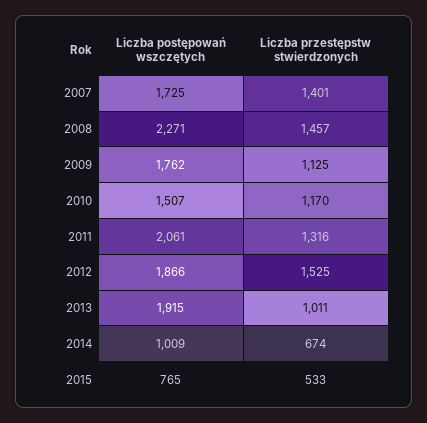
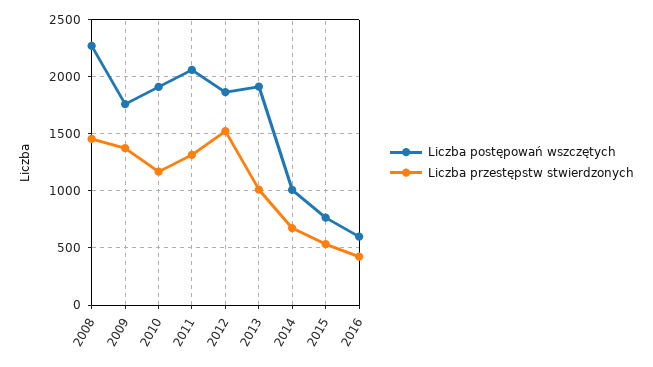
Liczba postępowań wszczętych, 2007: 1725 -> none
Liczba przestępstw stwierdzonych, 2007: 1401 -> none
Liczba przestępstw stwierdzonych, 2009: 1125 -> 1400
Liczba postępowań wszczętych, 2010: 1507 -> 1900
Liczba postępowań wszczętych, 2016: none -> 600
Liczba przestępstw stwierdzonych, 2016: none -> 400

